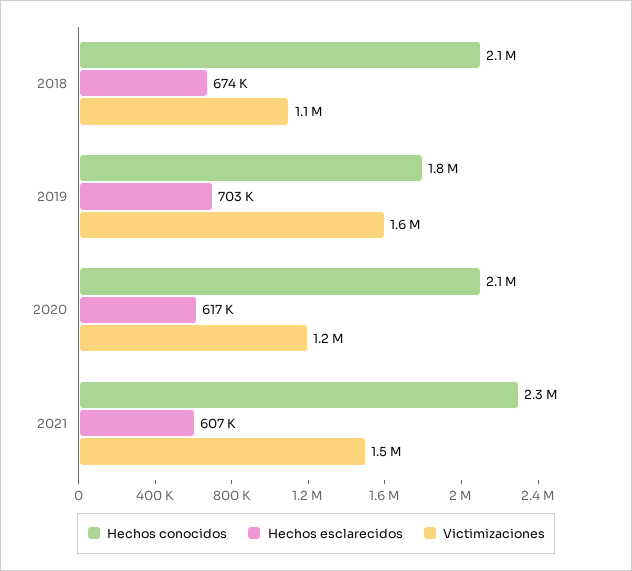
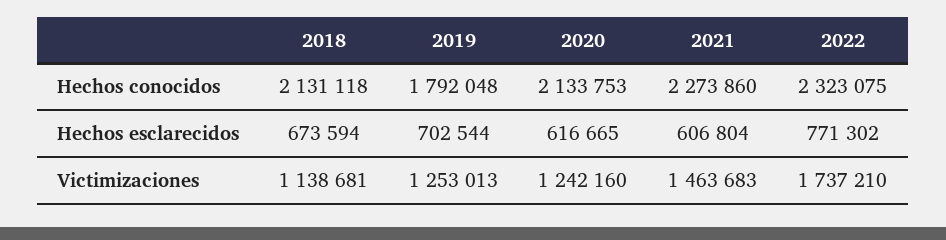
Victimizaciones, 2019: 1600000 -> 1253013
Hechos conocidos, 2022: none -> 2323075
Hechos esclarecidos, 2022: none -> 771302
Victimizaciones, 2022: none -> 1737210

